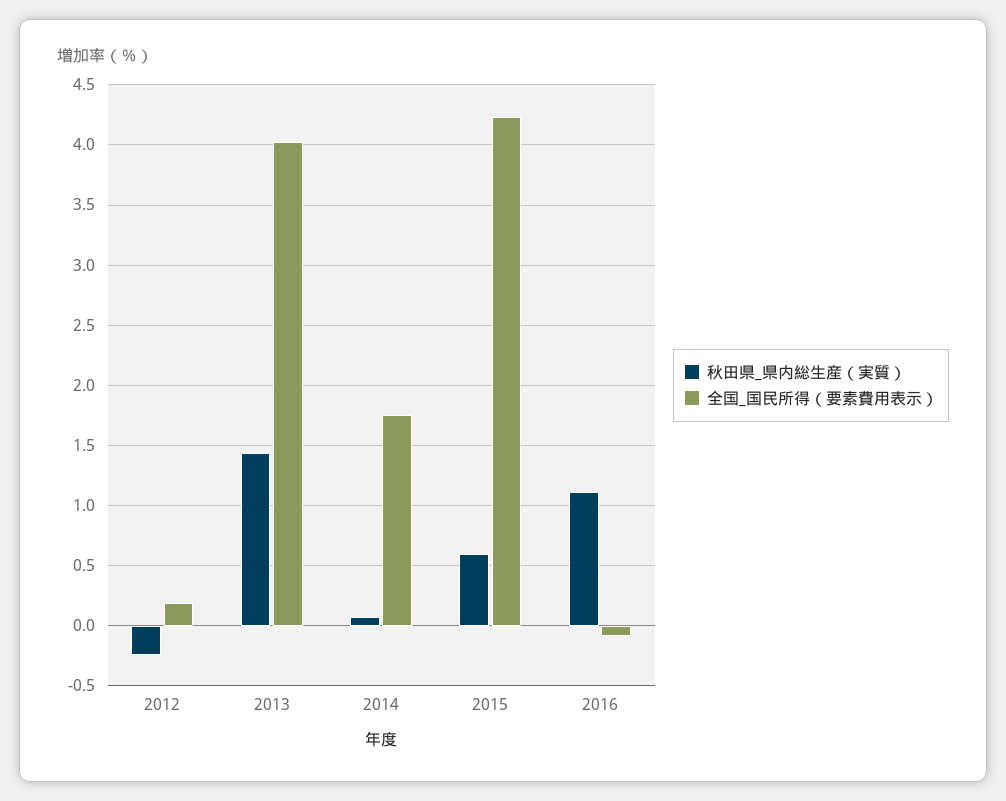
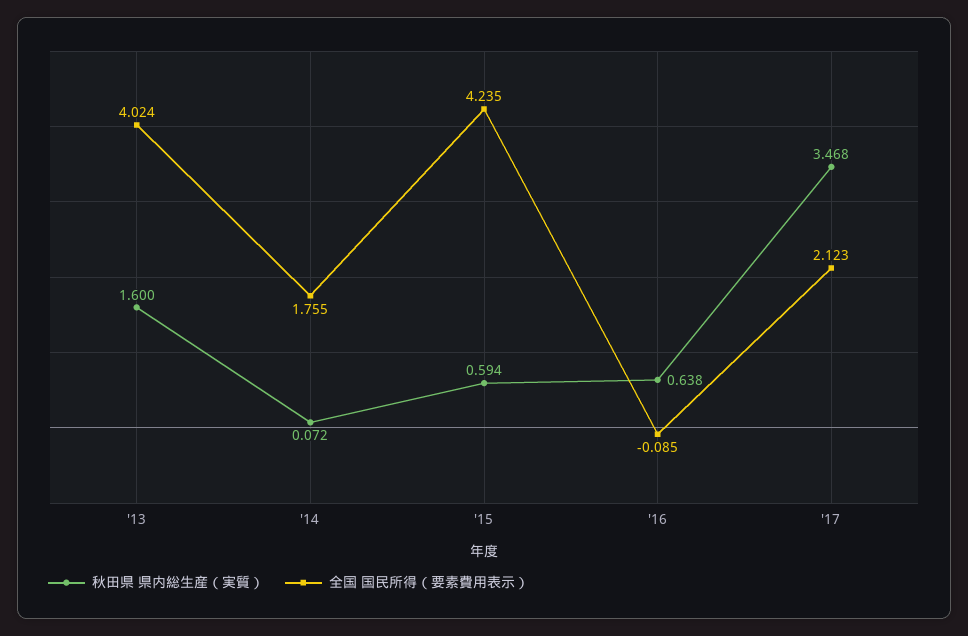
秋田県_県内総生産（実質）, 2012: -0.25 -> none
全国_国民所得（要素費用表示）, 2012: 0.2 -> none
秋田県_県内総生産（実質）, 2013: 1.45 -> 1.6
秋田県_県内総生産（実質）, 2016: 1.1 -> 0.638
秋田県_県内総生産（実質）, '17: none -> 3.468
全国_国民所得（要素費用表示）, '17: none -> 2.123

